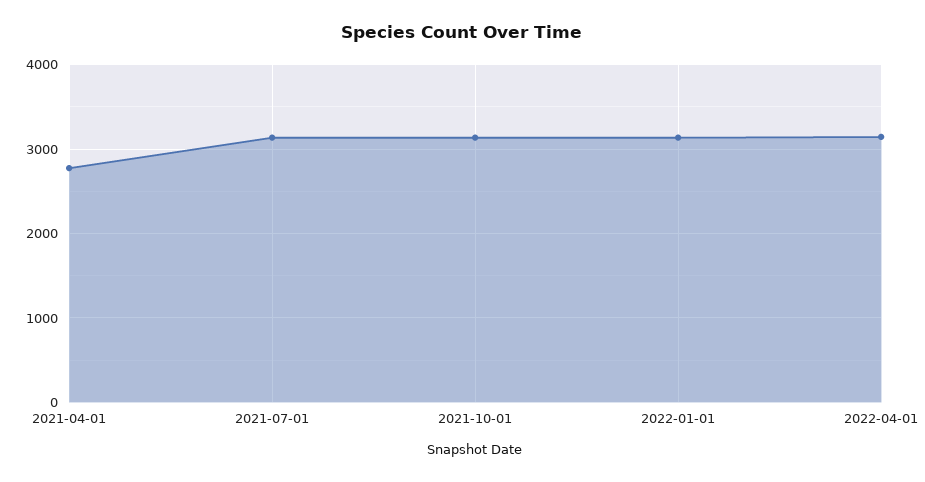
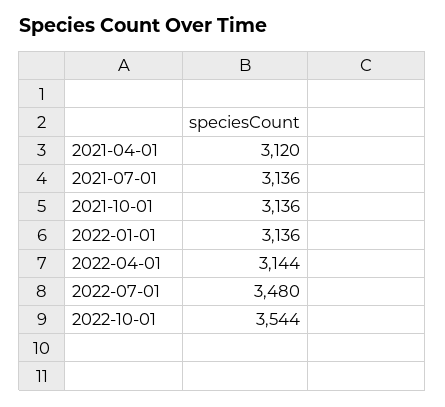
2021-04-01: 2800 -> 3120
2022-07-01: none -> 3480
2022-10-01: none -> 3544

